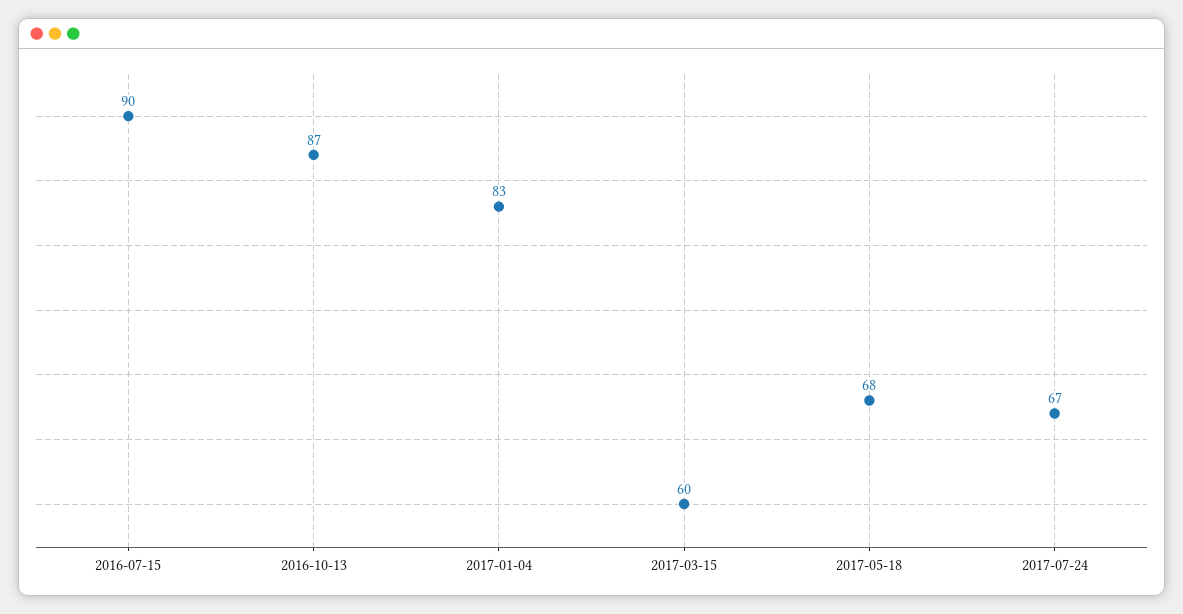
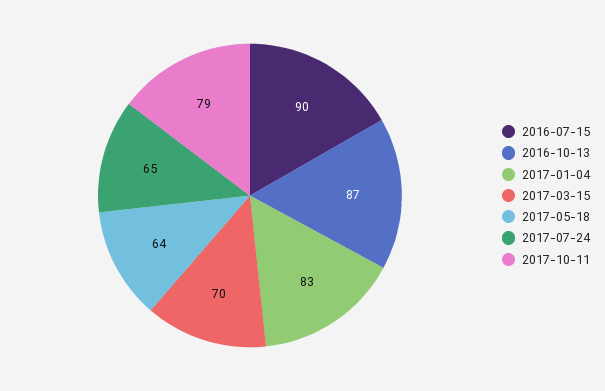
2017-03-15: 60 -> 70
2017-05-18: 68 -> 64
2017-07-24: 67 -> 65
2017-10-11: none -> 79

